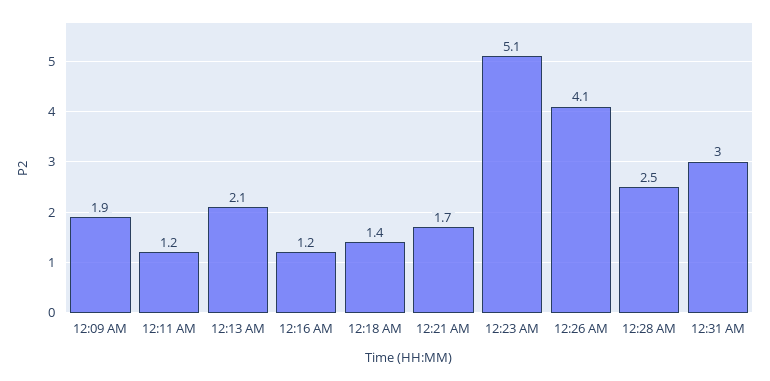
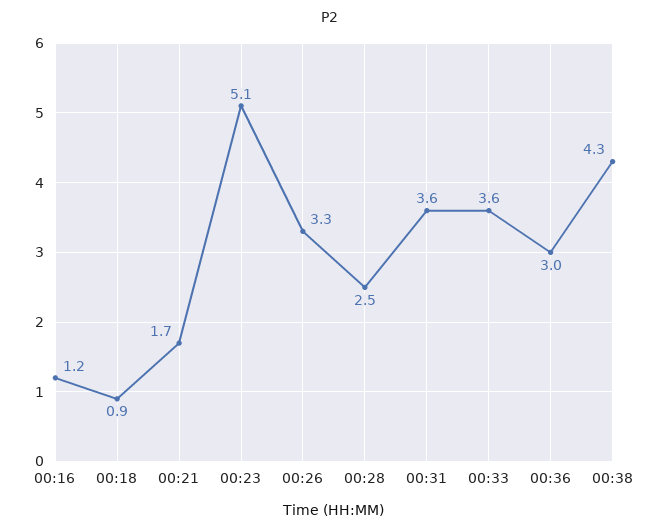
12:09 AM: 1.9 -> none
12:11 AM: 1.2 -> none
12:13 AM: 2.1 -> none
12:18 AM: 1.4 -> 0.9
12:26 AM: 4.1 -> 3.3
12:31 AM: 3 -> 3.6
00:33: none -> 3.6
00:36: none -> 3
00:38: none -> 4.3

